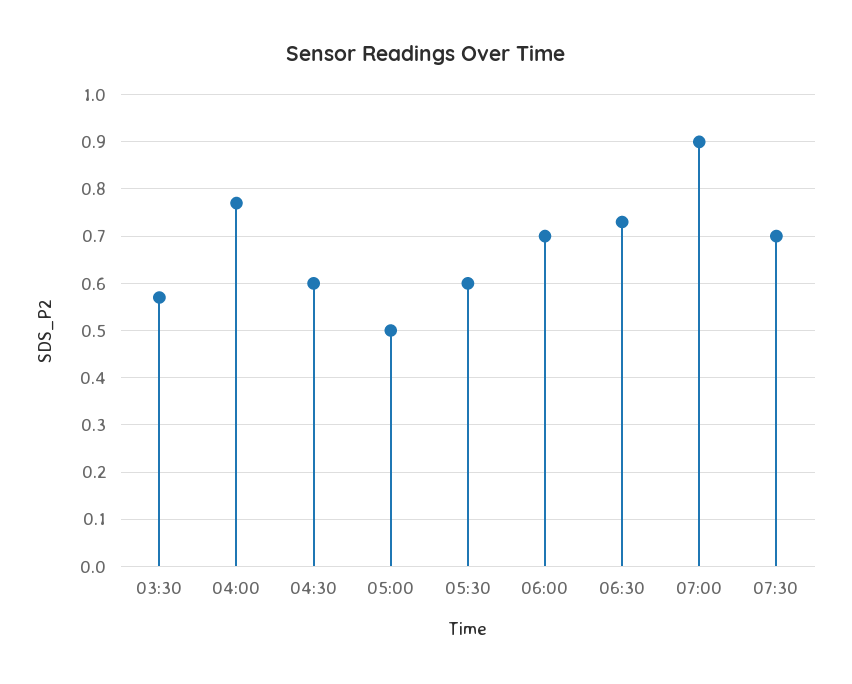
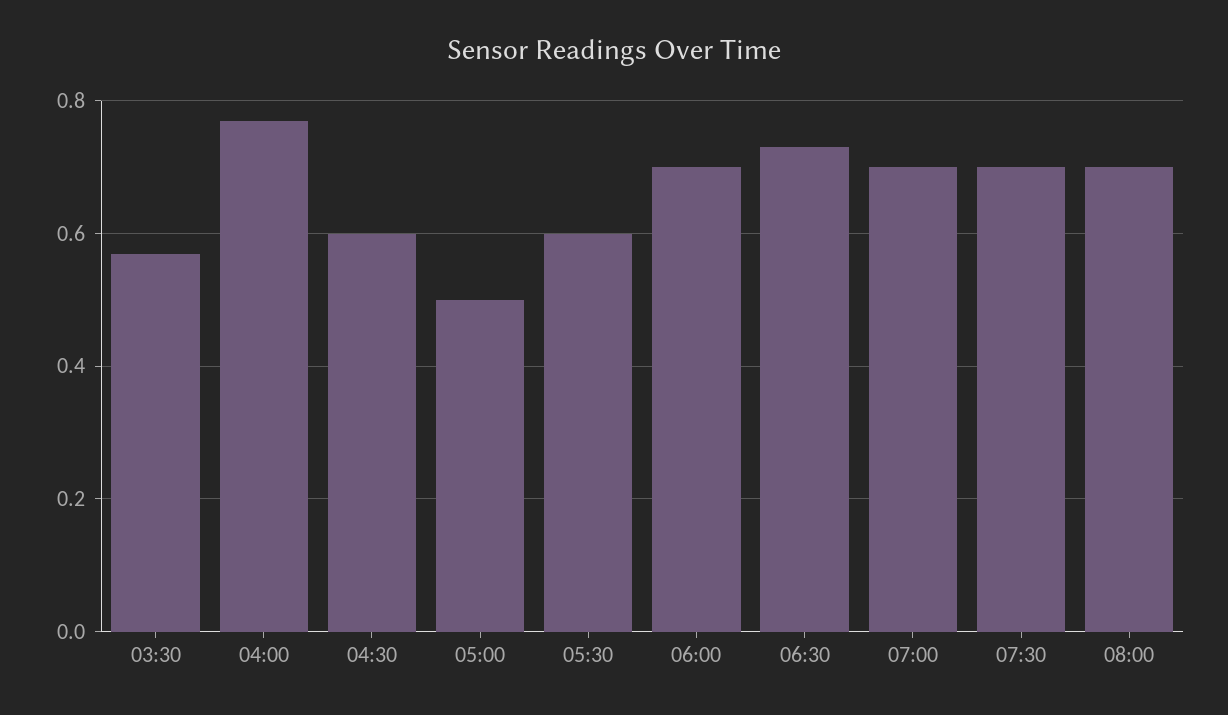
07:00: 0.9 -> 0.7
08:00: none -> 0.7

